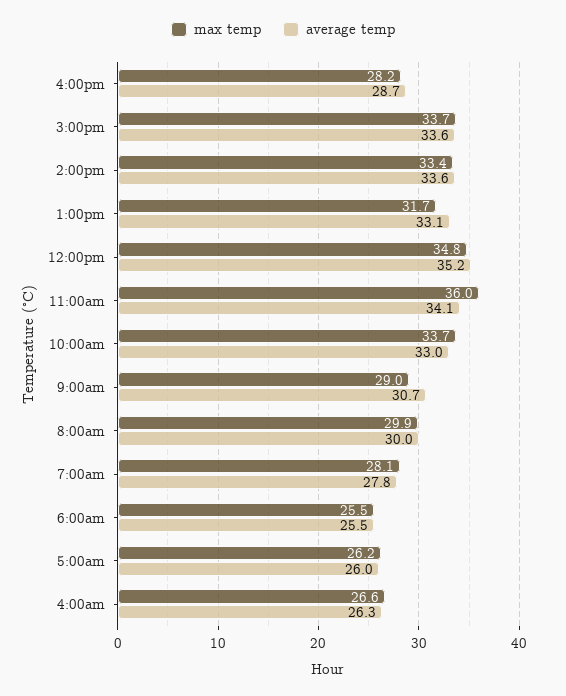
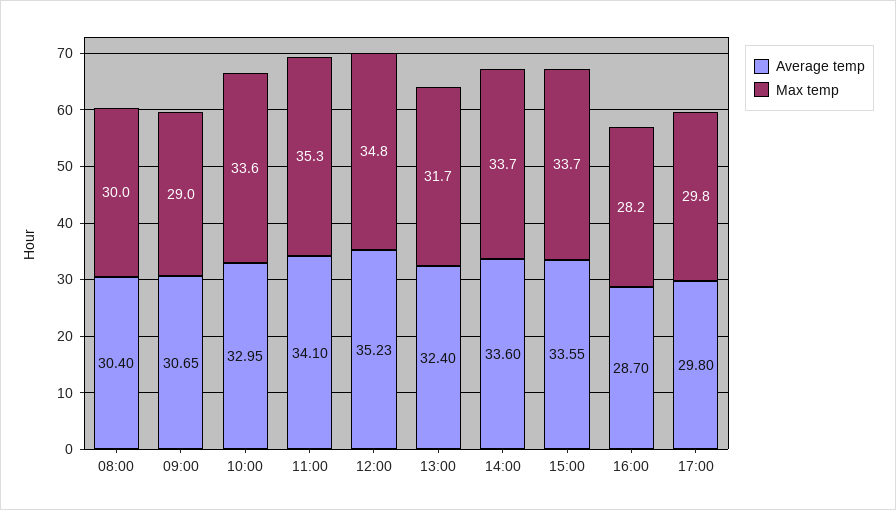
max temp, 2:00pm: 33.4 -> 33.7
average temp, 1:00pm: 33.1 -> 32.4
max temp, 11:00am: 36 -> 35.3
max temp, 10:00am: 33.7 -> 33.6
max temp, 8:00am: 29.9 -> 30
average temp, 8:00am: 30 -> 30.4
max temp, 7:00am: 28.1 -> none
average temp, 7:00am: 27.8 -> none
max temp, 6:00am: 25.5 -> none
average temp, 6:00am: 25.5 -> none
max temp, 5:00am: 26.2 -> none
average temp, 5:00am: 26 -> none
max temp, 4:00am: 26.6 -> none
average temp, 4:00am: 26.3 -> none
average temp, 17:00: none -> 29.8
max temp, 17:00: none -> 29.8

